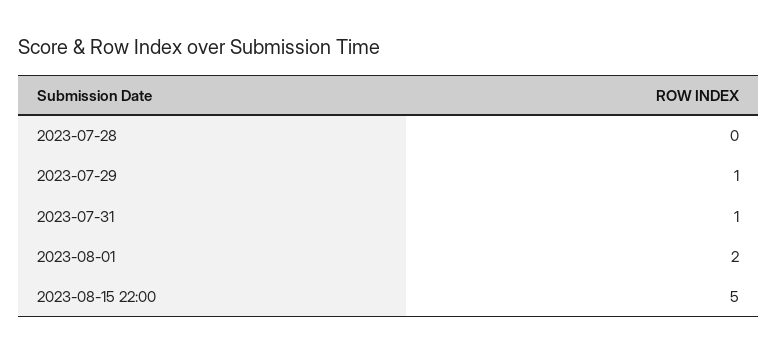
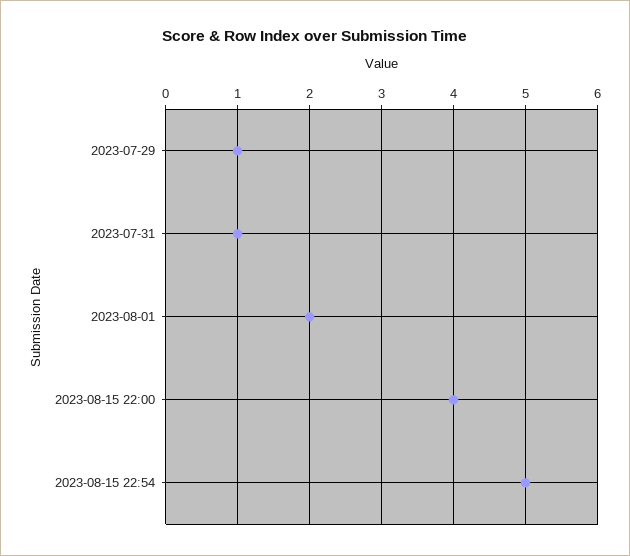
2023-07-28: 0 -> none
2023-08-15 22:00: 5 -> 4
2023-08-15 22:54: none -> 5

